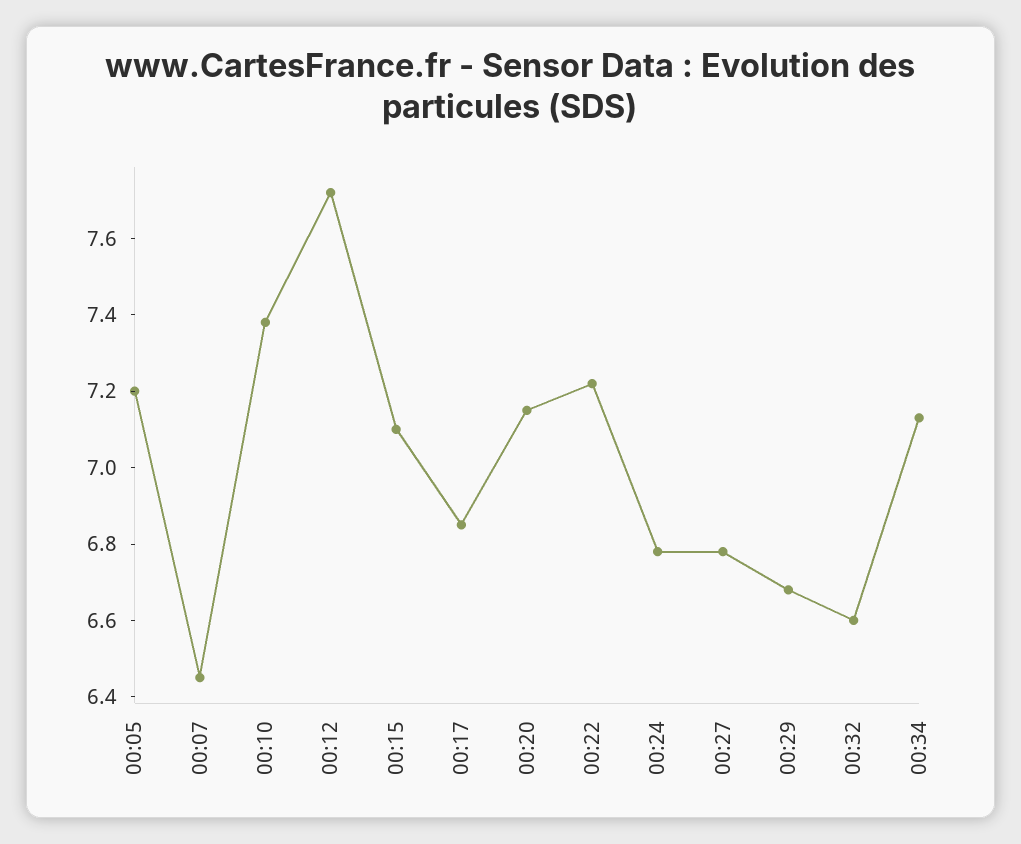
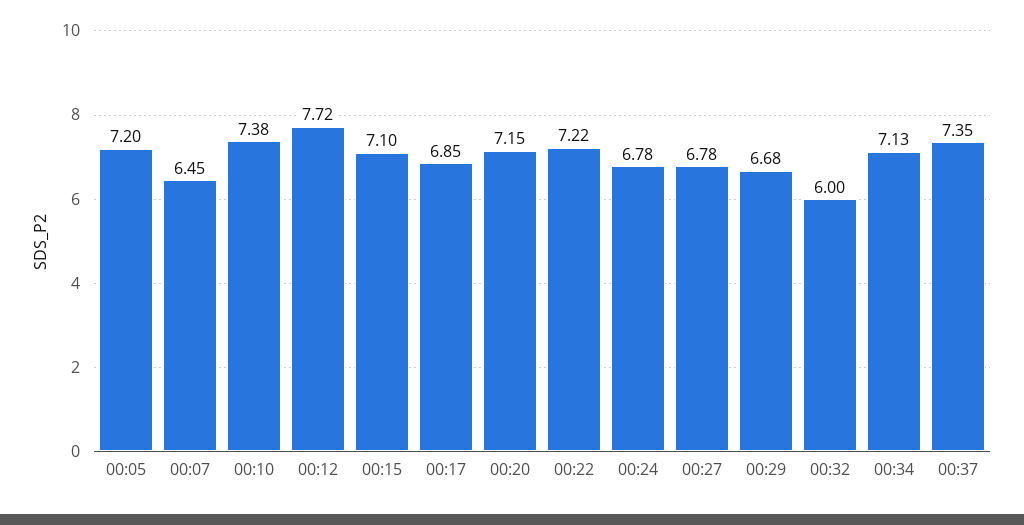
00:32: 6.6 -> 6
00:37: none -> 7.35

